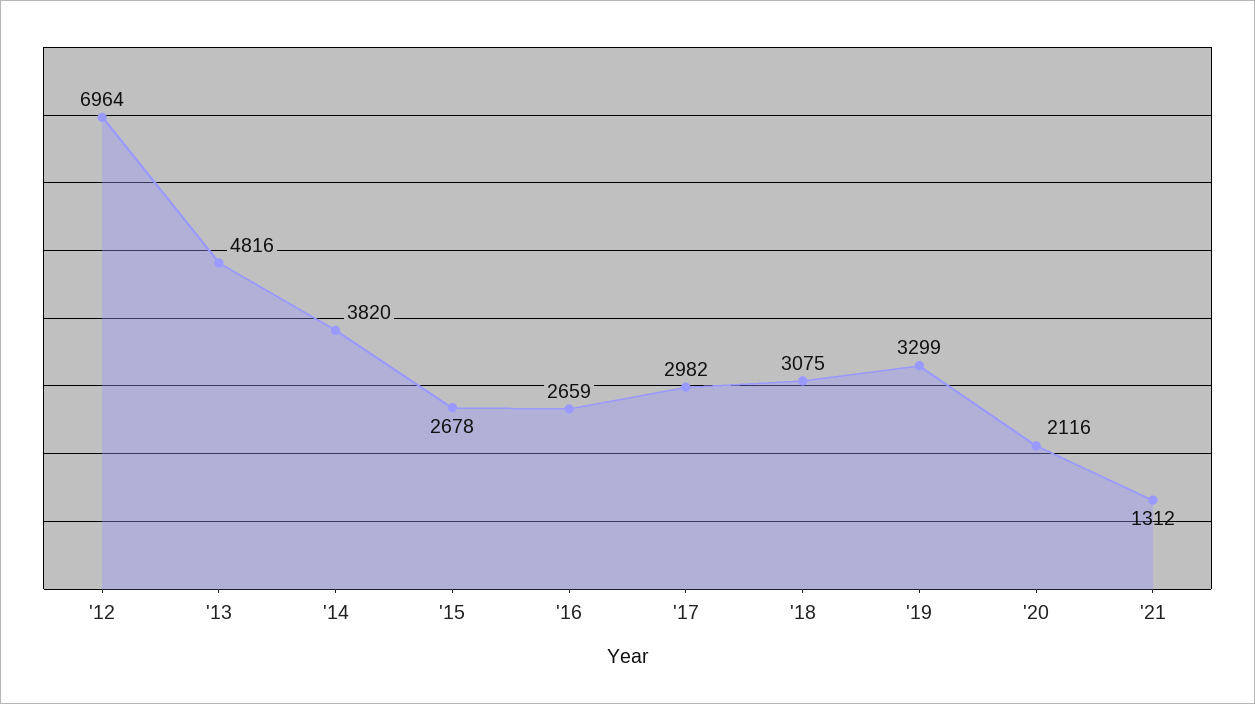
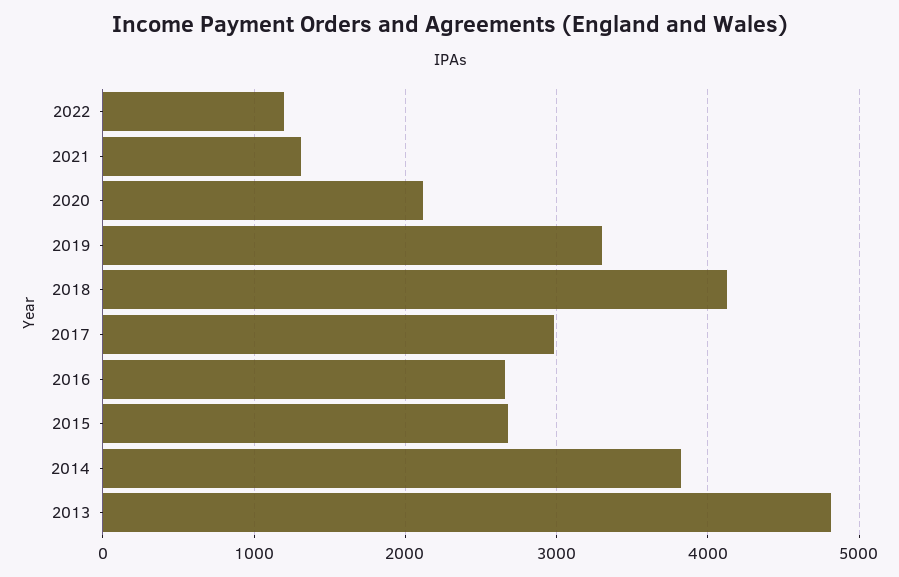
'12: 6964 -> none
'18: 3075 -> 4100
2022: none -> 1200

